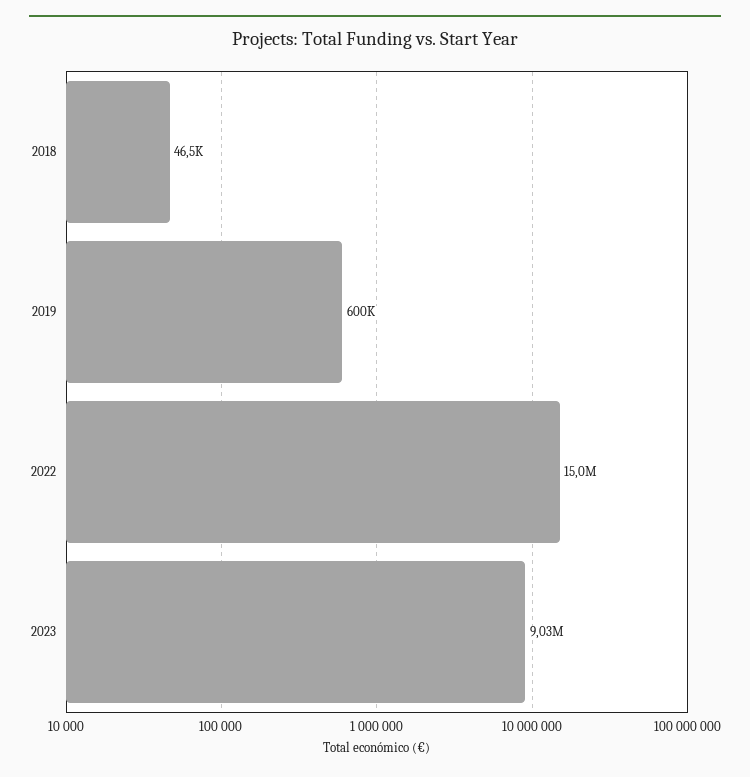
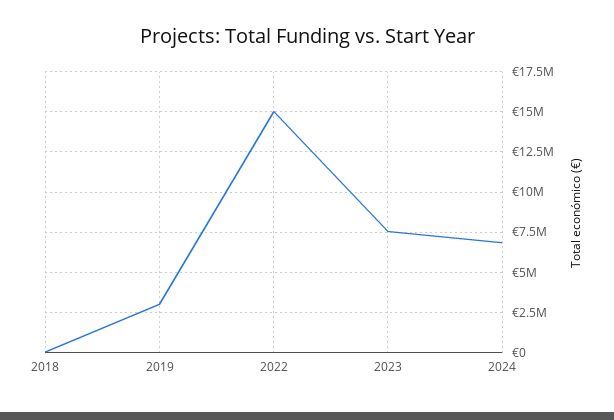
2019: 600000 -> 3000000
2023: 9030000 -> 7500000
2024: none -> 7000000

